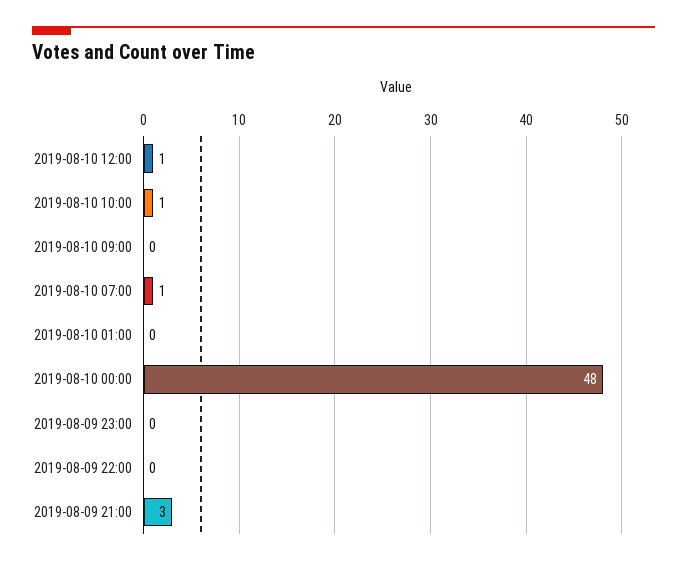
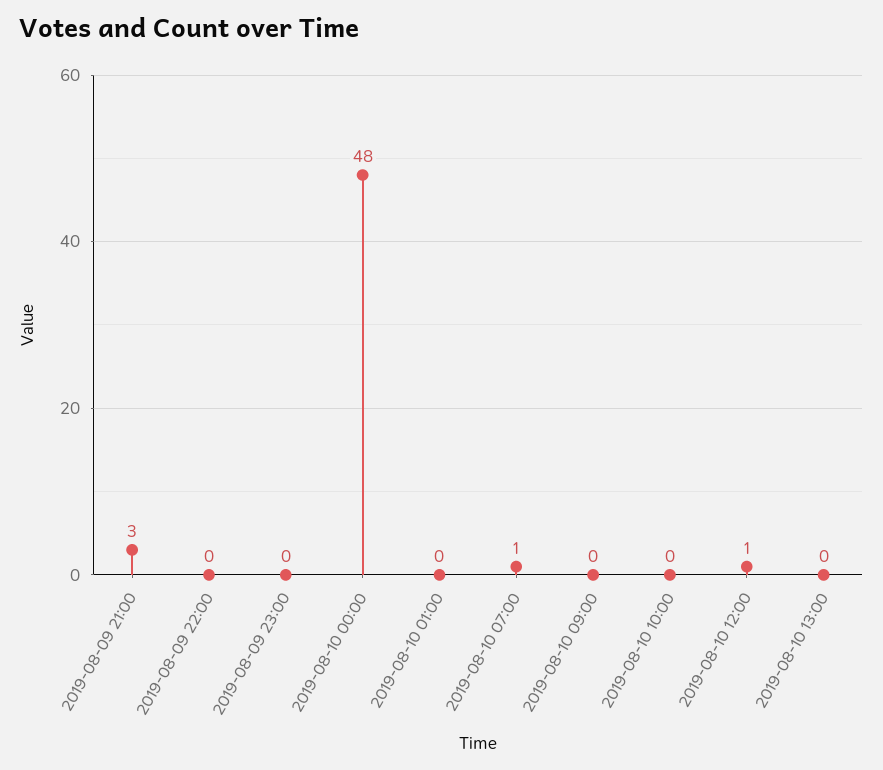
2019-08-10 10:00: 1 -> 0
2019-08-10 13:00: none -> 0

